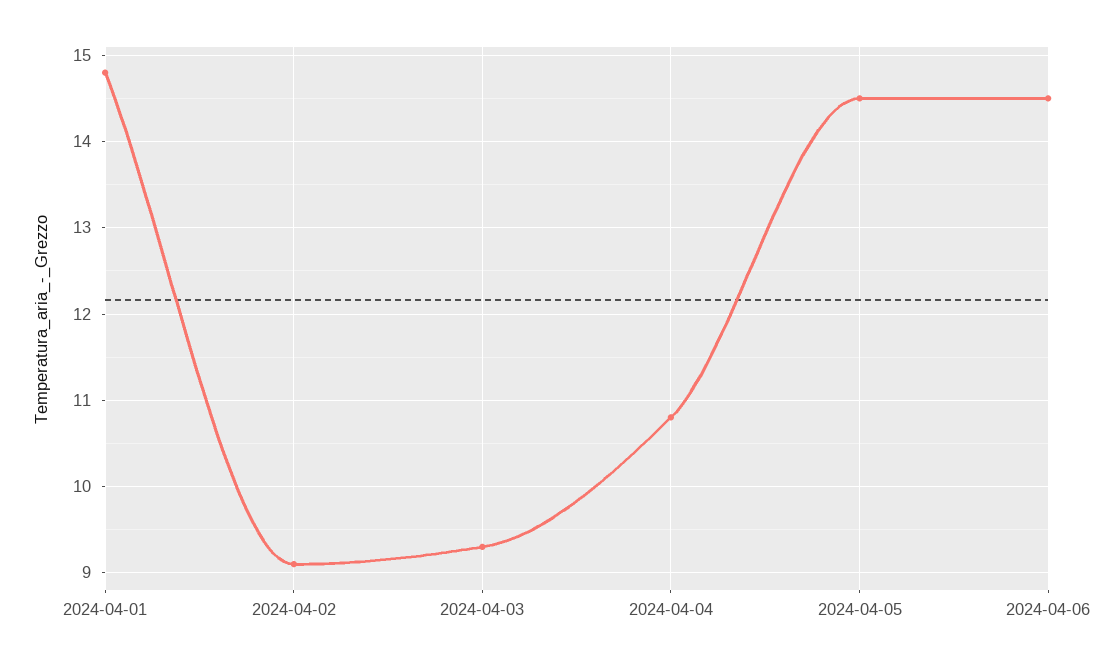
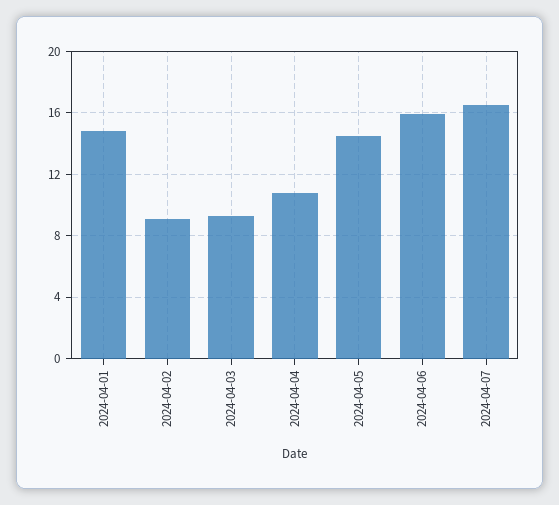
2024-04-06: 14.5 -> 16
2024-04-07: none -> 16.5

